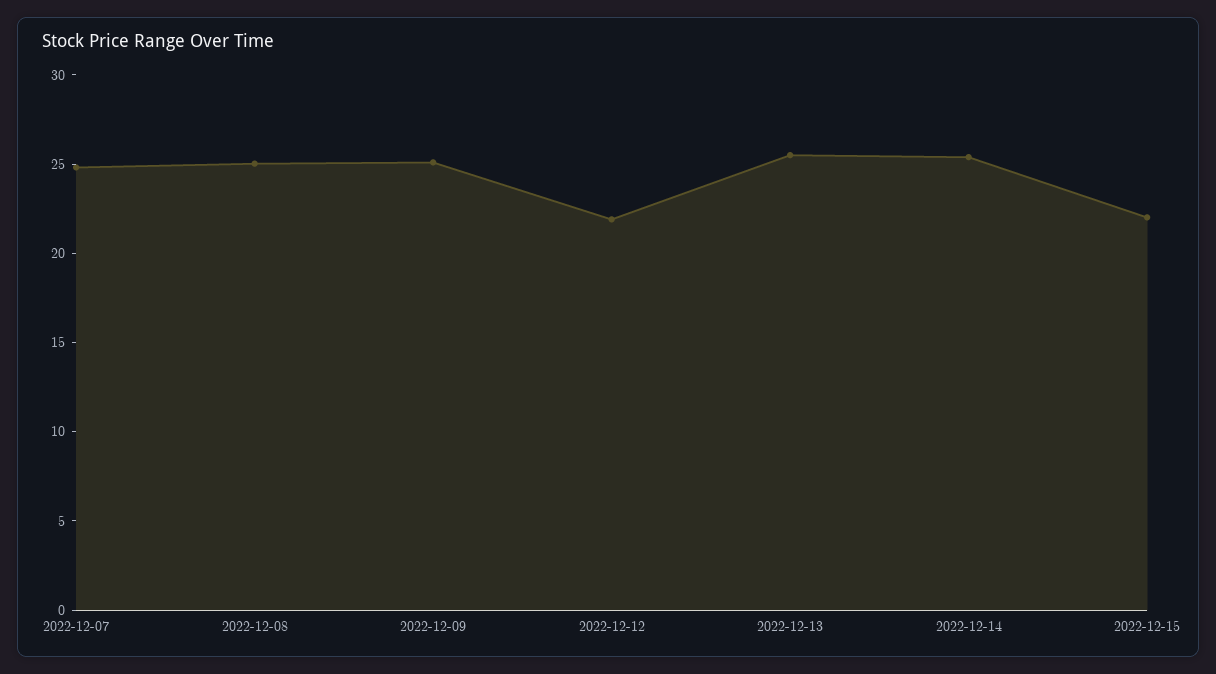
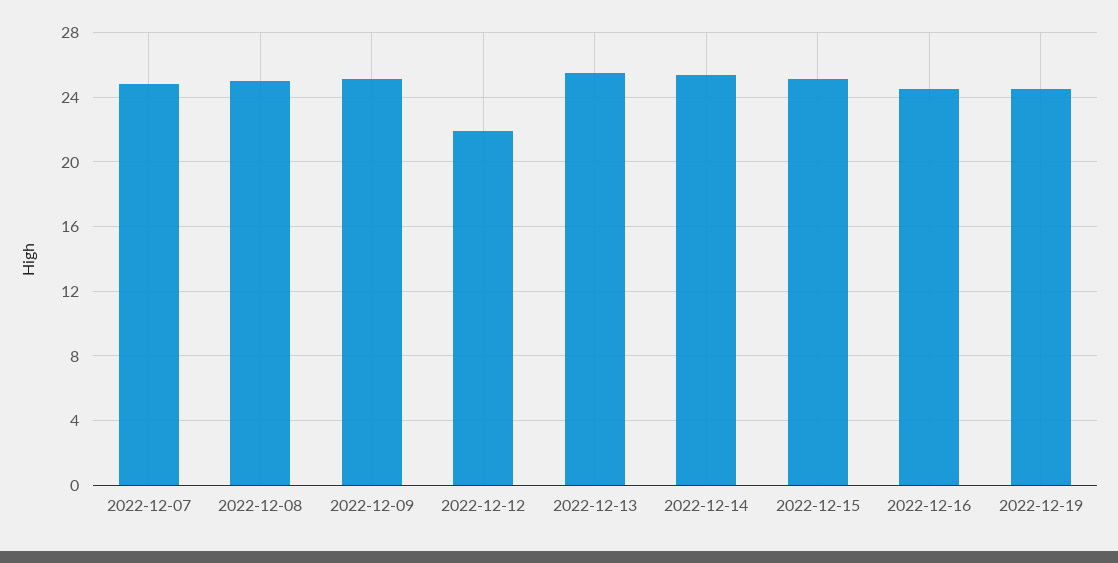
2022-12-15: 22 -> 25
2022-12-16: none -> 24.5
2022-12-19: none -> 24.5

